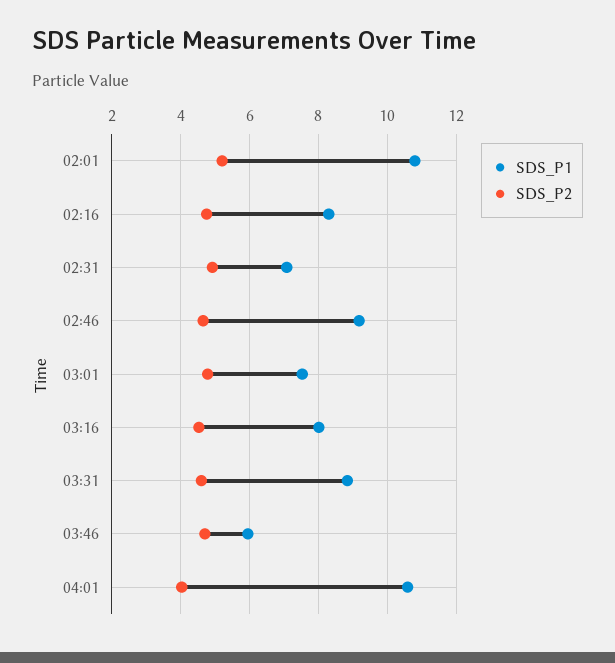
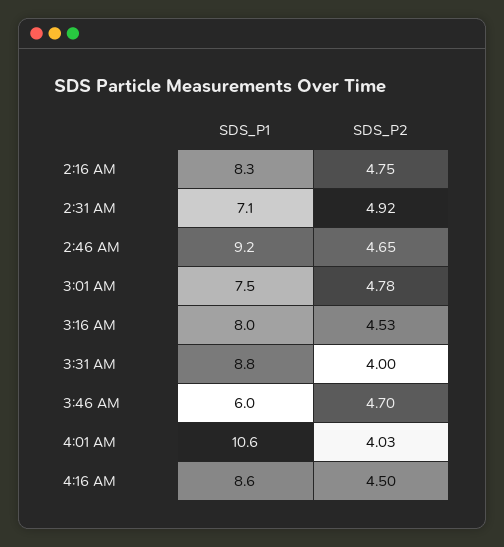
SDS_P1, 02:01: 10.8 -> none
SDS_P2, 02:01: 5.2 -> none
SDS_P2, 03:31: 4.6 -> 4
SDS_P1, 4:16 AM: none -> 8.6
SDS_P2, 4:16 AM: none -> 4.5

